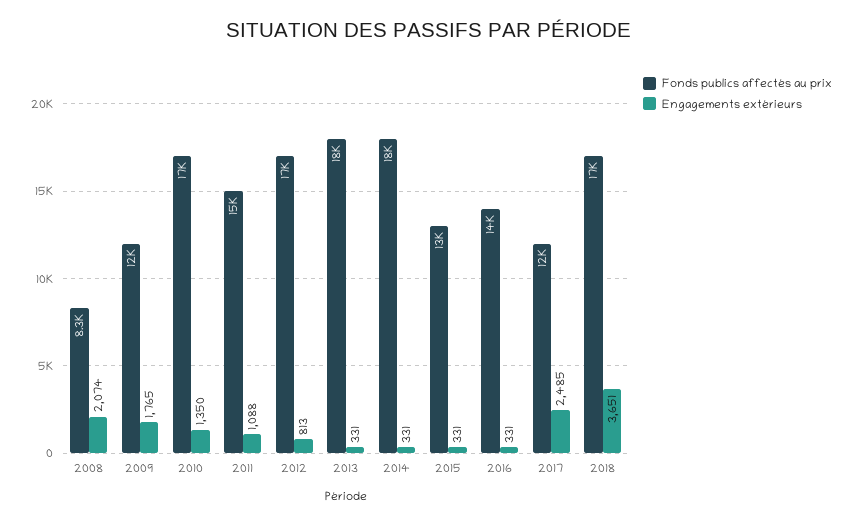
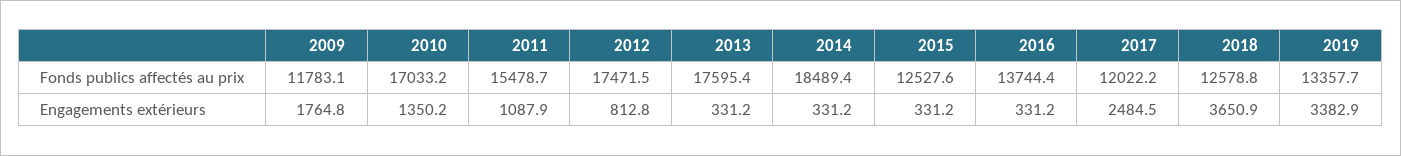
Fonds publics affectés au prix, 2008: 8300 -> none
Engagements extérieurs, 2008: 2074 -> none
Fonds publics affectés au prix, 2018: 17000 -> 12578.8
Fonds publics affectés au prix, 2019: none -> 13357.7
Engagements extérieurs, 2019: none -> 3382.9

